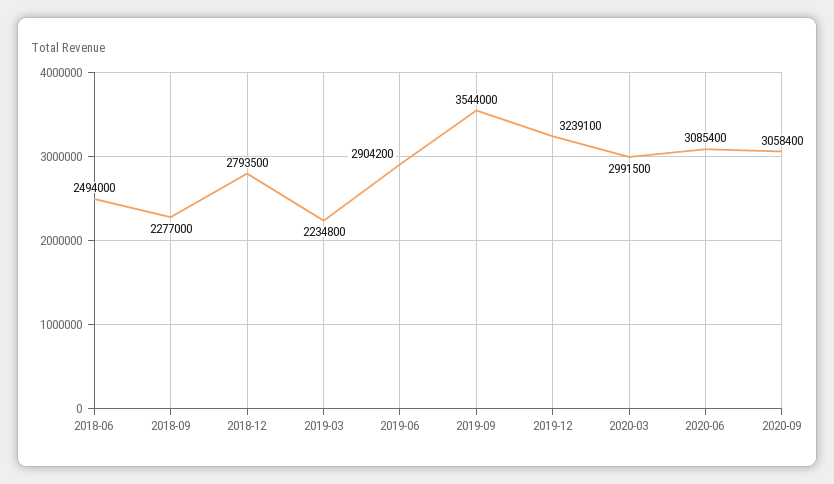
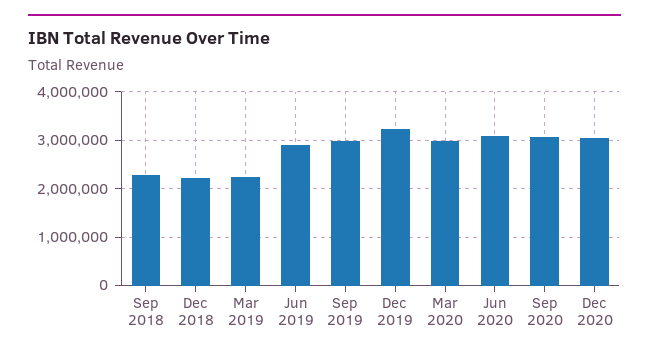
2018-06: 2494000 -> none
2018-12: 2793500 -> 2200000
2019-09: 3544000 -> 3000000
Dec 2020: none -> 3000000

